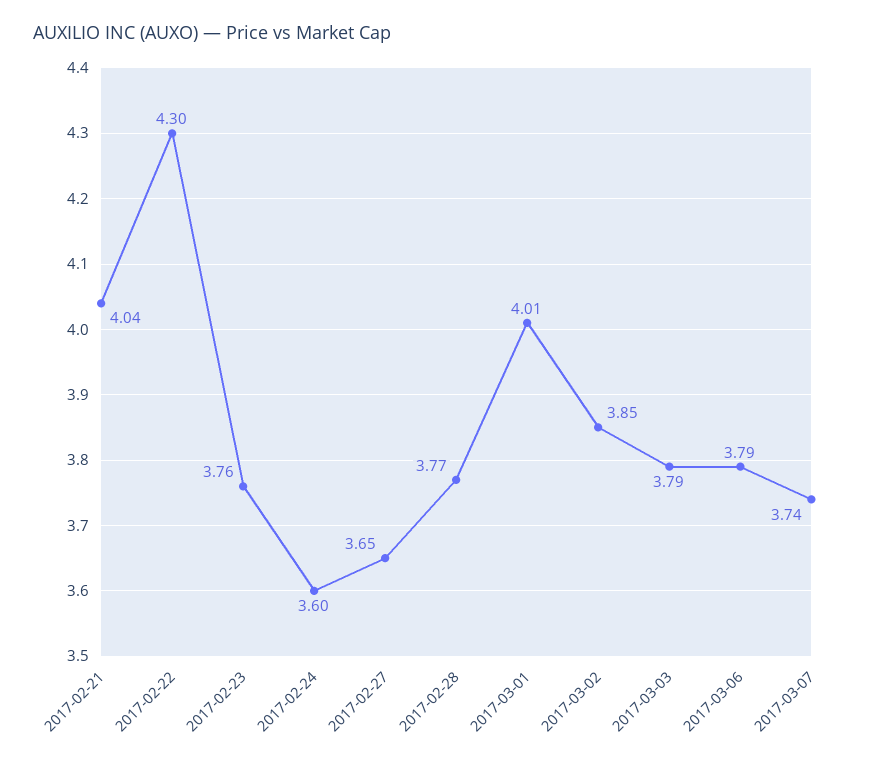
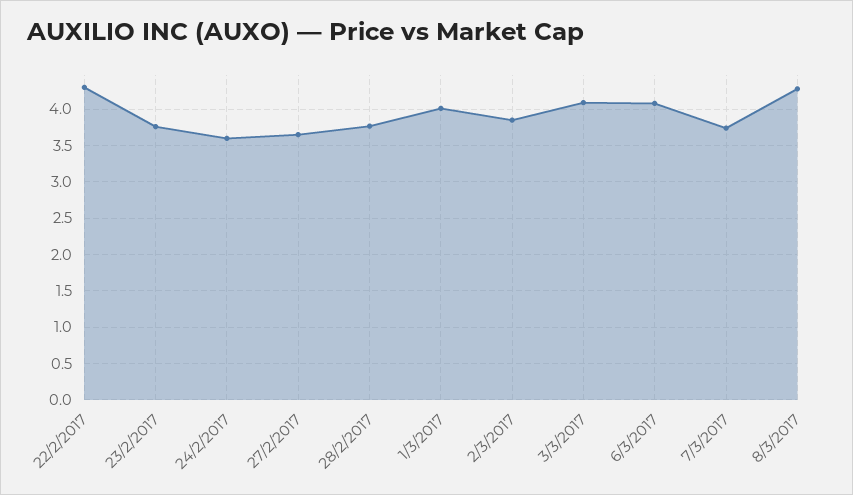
2017-02-21: 4.04 -> none
2017-03-03: 3.79 -> 4.1
2017-03-06: 3.79 -> 4.1
8/3/2017: none -> 4.3

